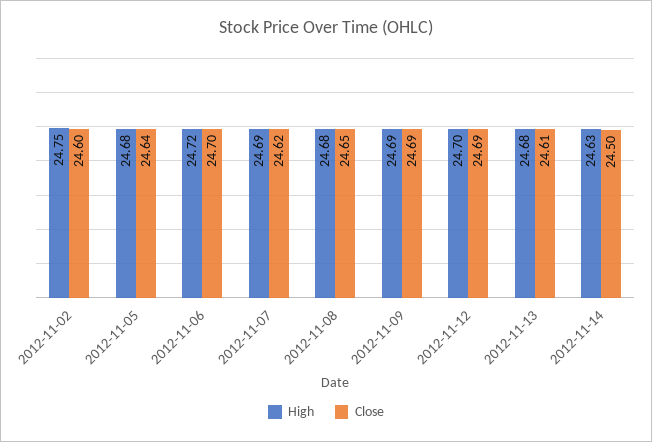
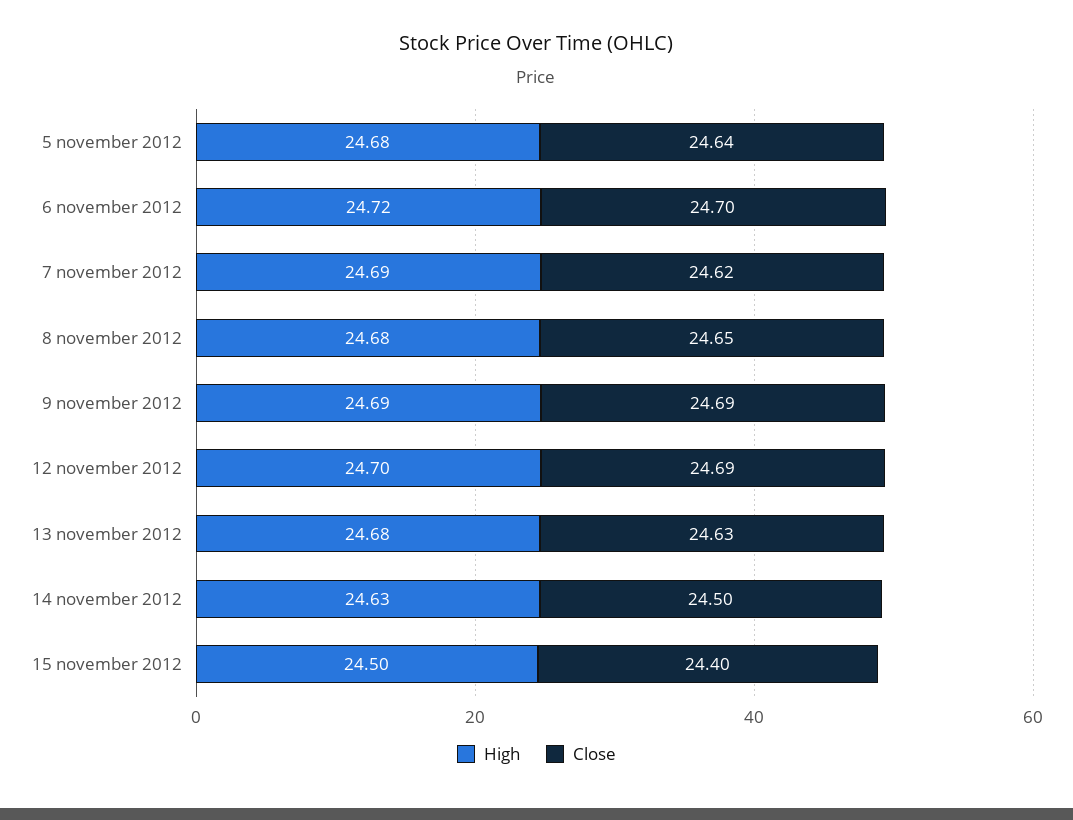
High, 2012-11-02: 24.75 -> none
Close, 2012-11-02: 24.6 -> none
Close, 2012-11-13: 24.61 -> 24.63
High, 15 november 2012: none -> 24.5
Close, 15 november 2012: none -> 24.4

